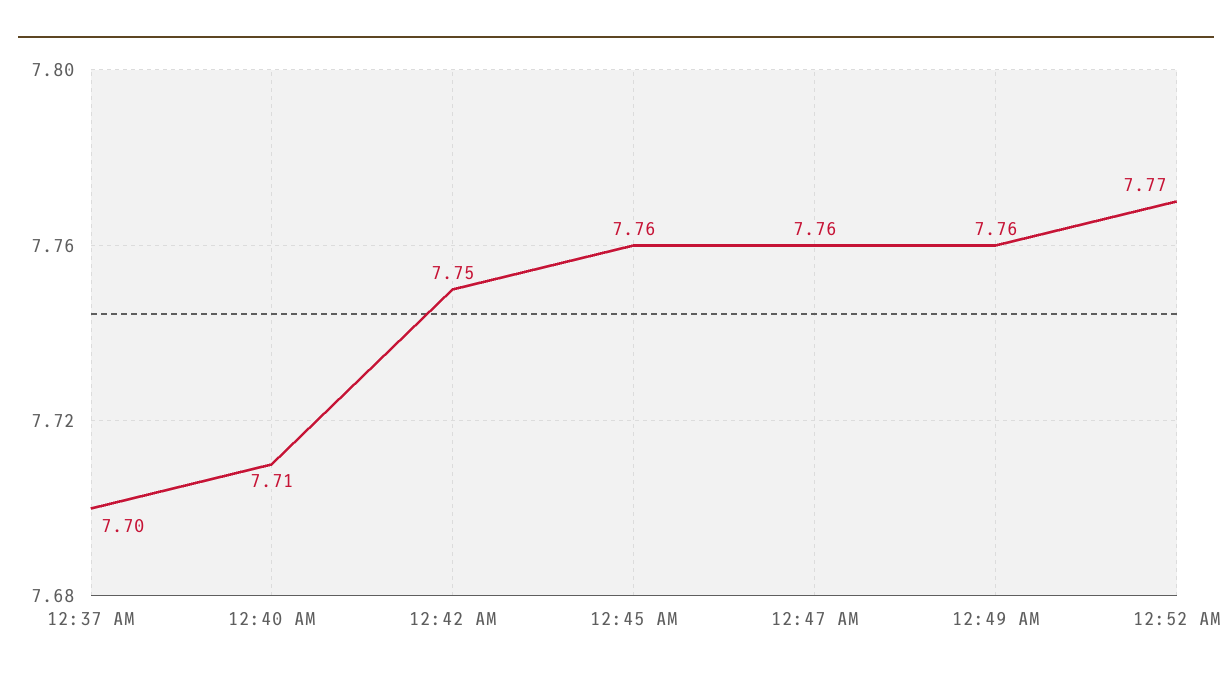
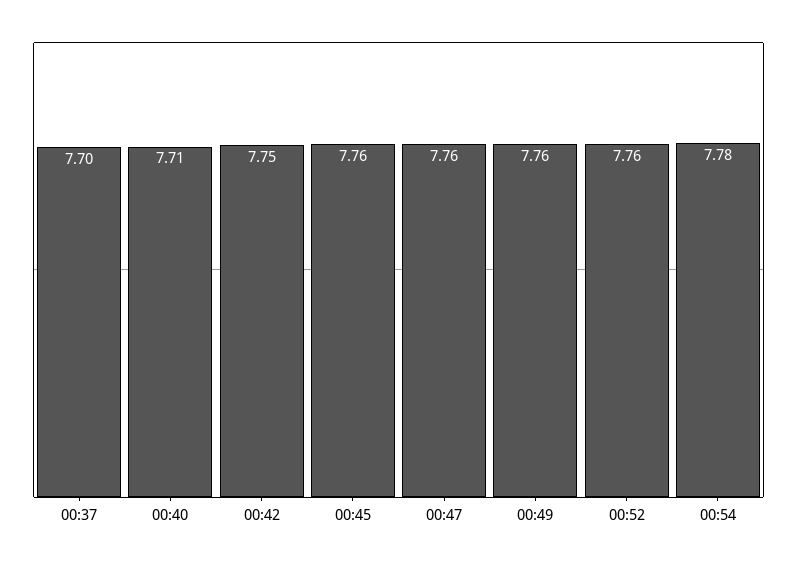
12:52 AM: 7.77 -> 7.76
00:54: none -> 7.78

